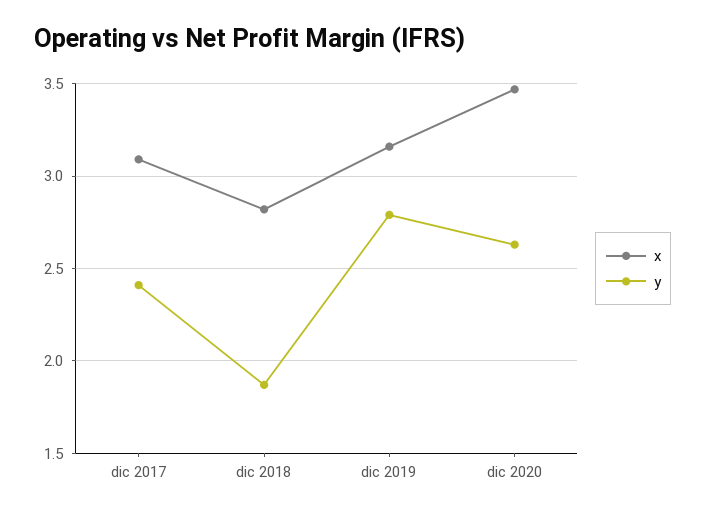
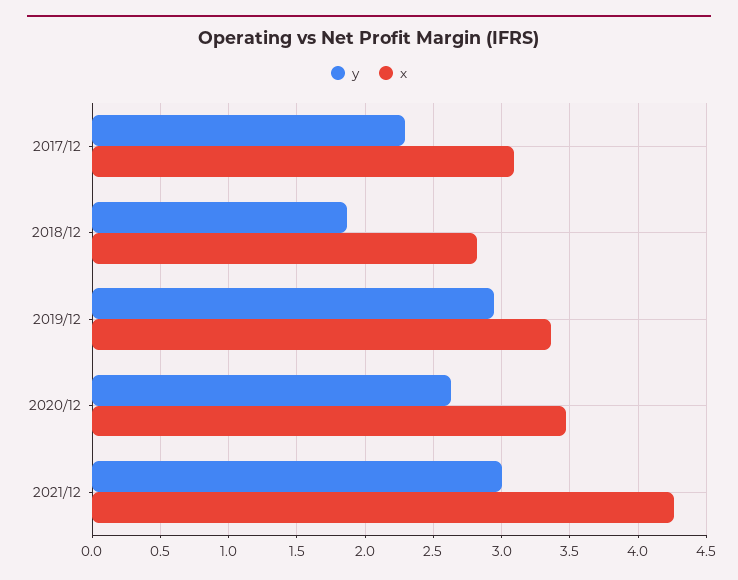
y, dic 2017: 2.4 -> 2.3
x, dic 2019: 3.15 -> 3.35
y, dic 2019: 2.8 -> 2.95
y, 2021/12: none -> 3
x, 2021/12: none -> 4.25

